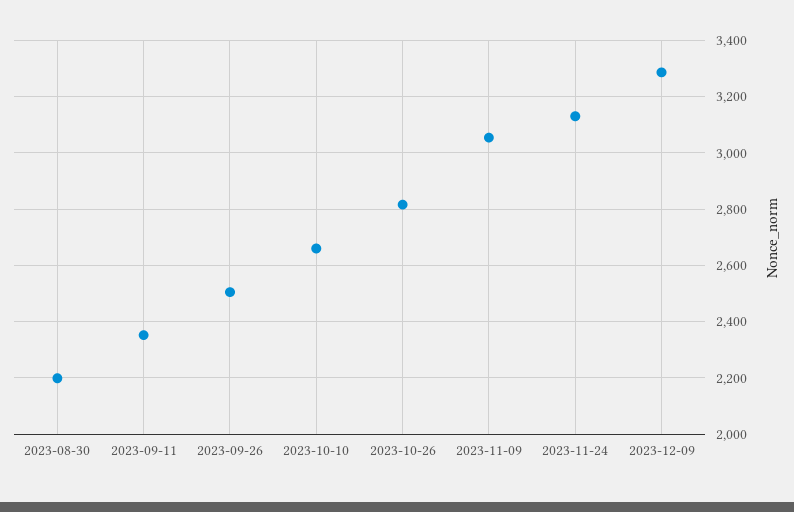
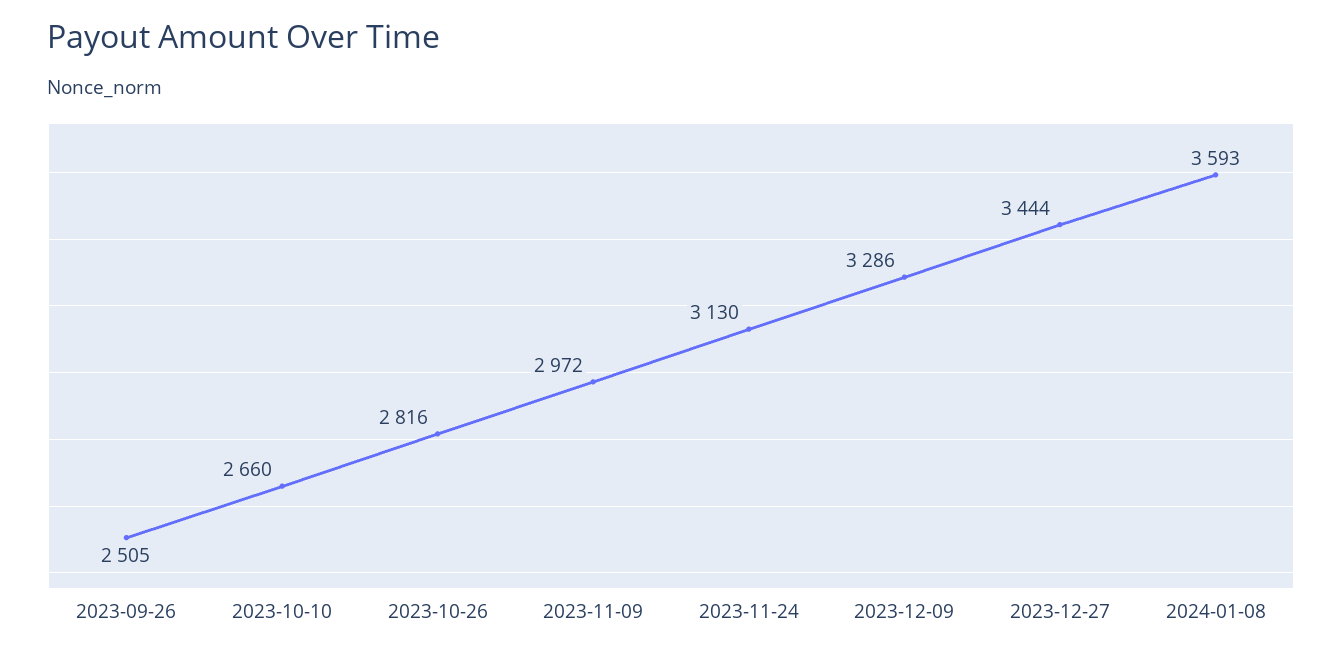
2023-08-30: 2200 -> none
2023-09-11: 2350 -> none
2023-11-09: 3050 -> 2972
2023-12-27: none -> 3444
2024-01-08: none -> 3593

